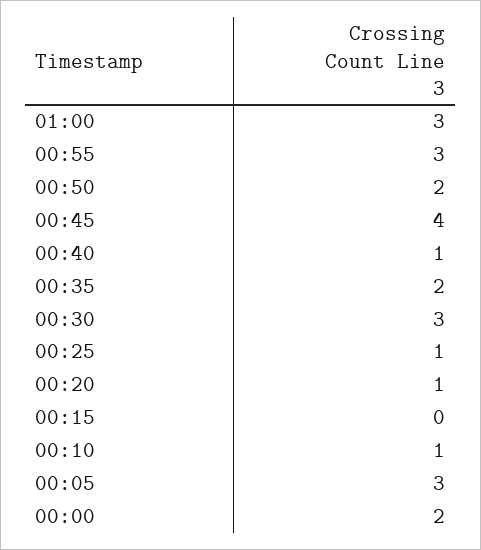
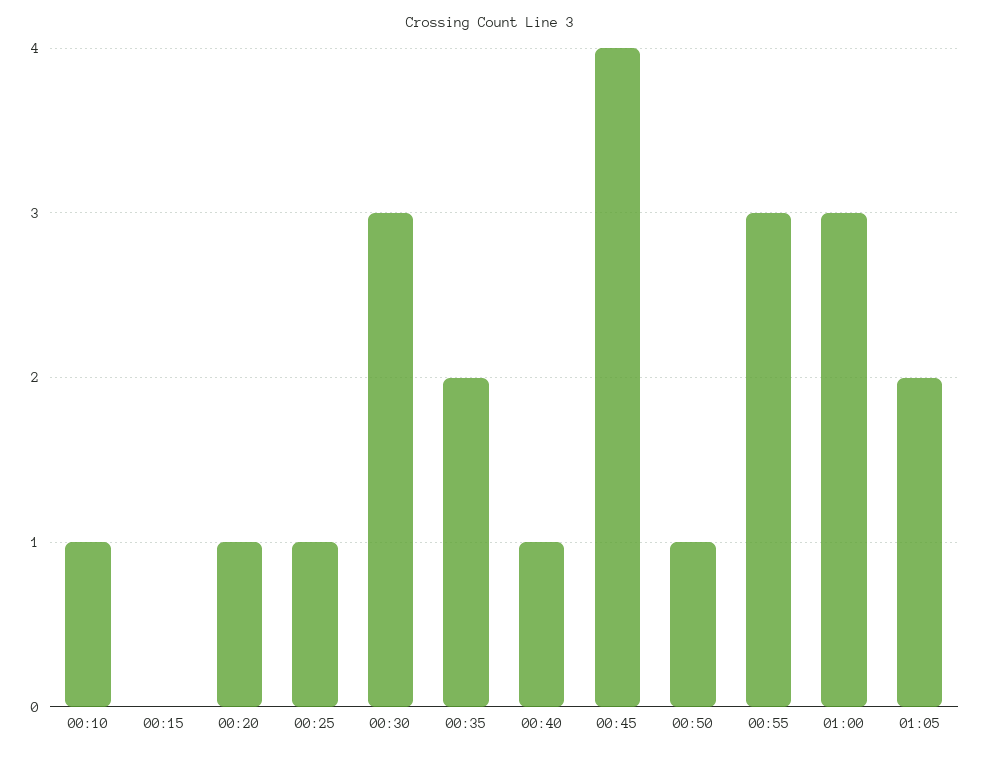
00:50: 2 -> 1
00:05: 3 -> none
00:00: 2 -> none
01:05: none -> 2

